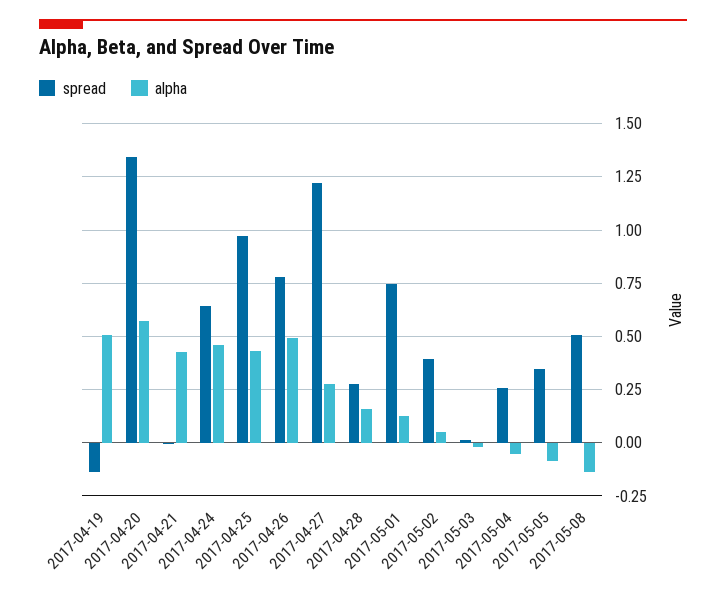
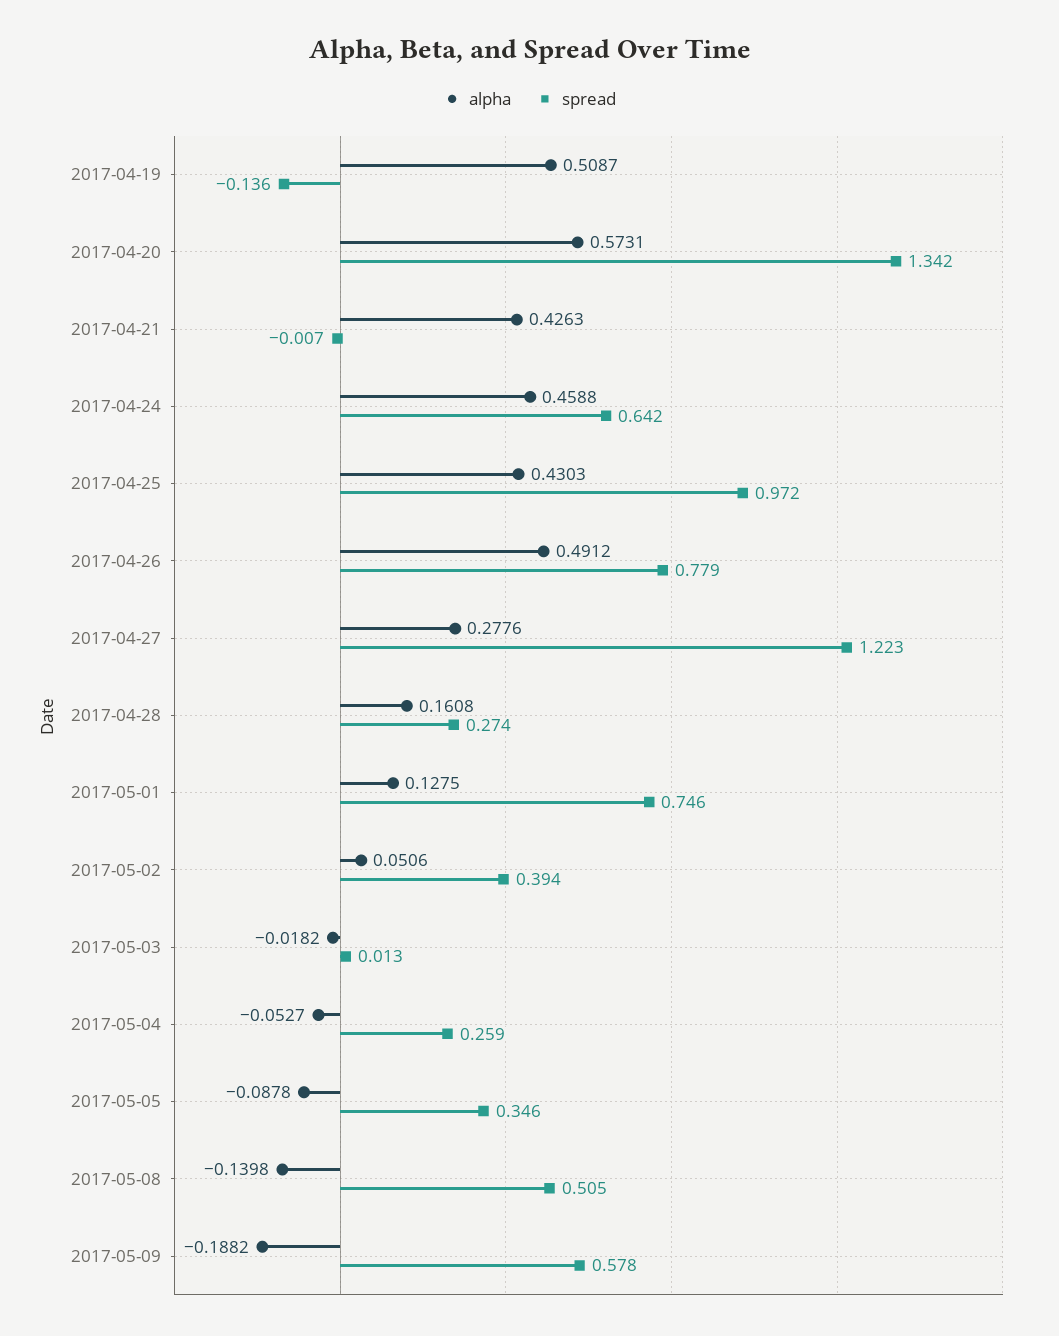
alpha, 2017-05-09: none -> -0.1882
spread, 2017-05-09: none -> 0.578

